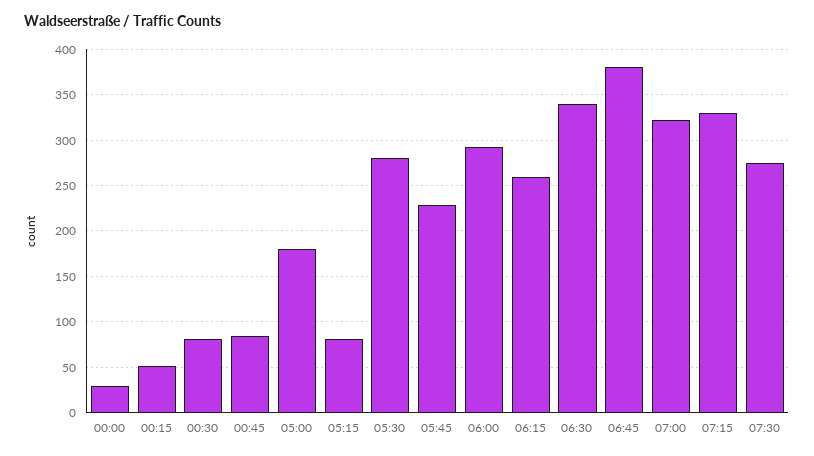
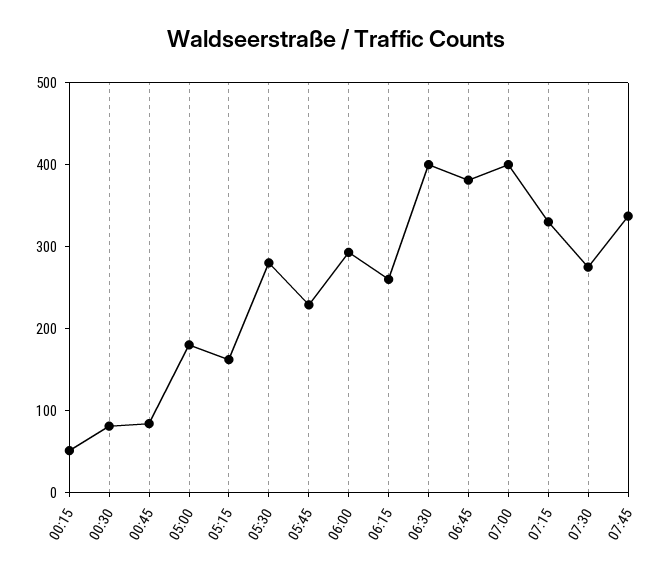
00:00: 30 -> none
05:15: 80 -> 160
06:30: 340 -> 400
07:00: 320 -> 400
07:45: none -> 340

